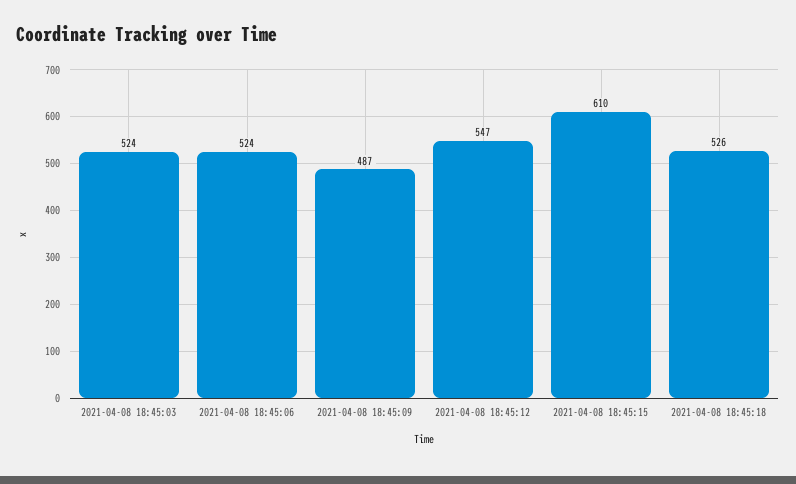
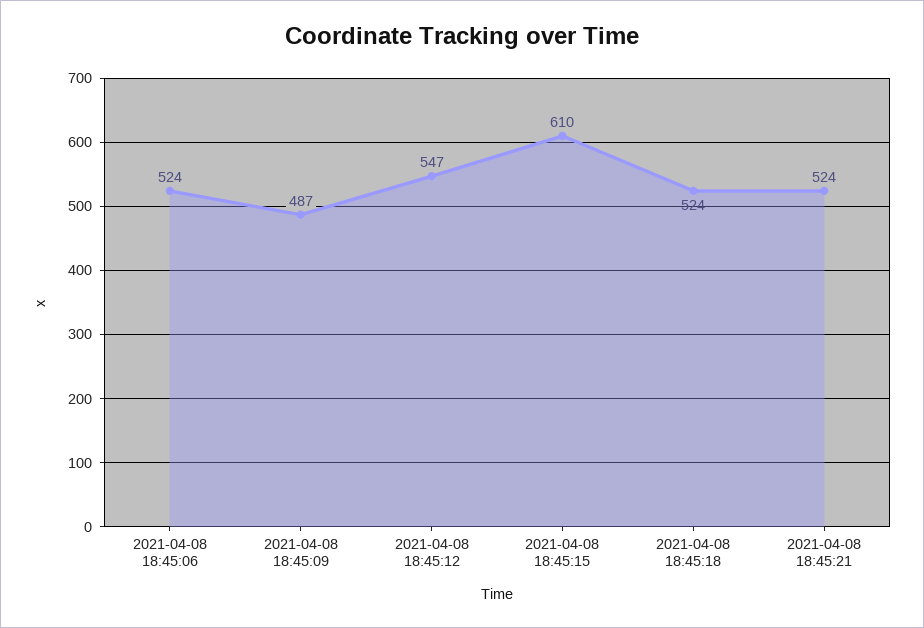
2021-04-08 18:45:03: 524 -> none
2021-04-08 18:45:18: 526 -> 524
2021-04-08 18:45:21: none -> 524

